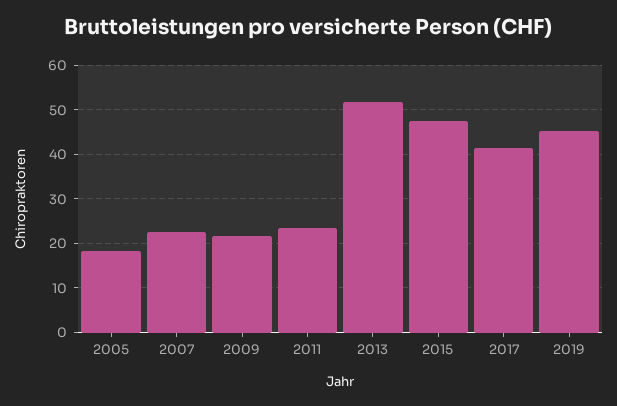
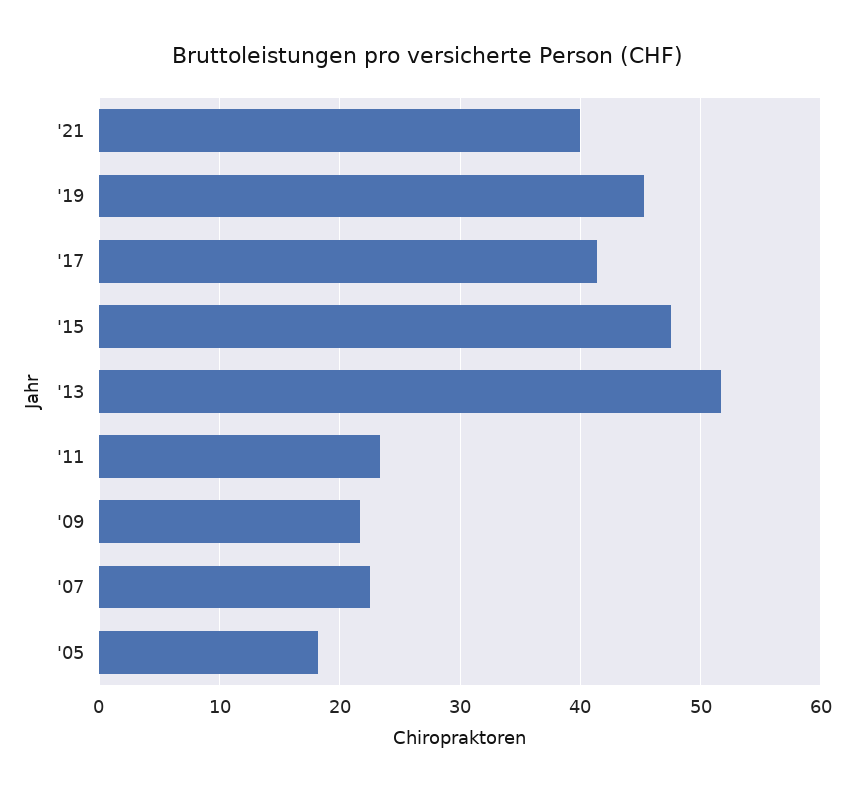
'21: none -> 40

